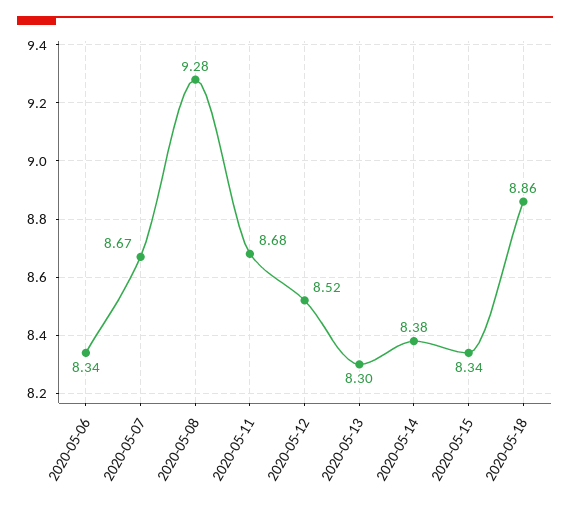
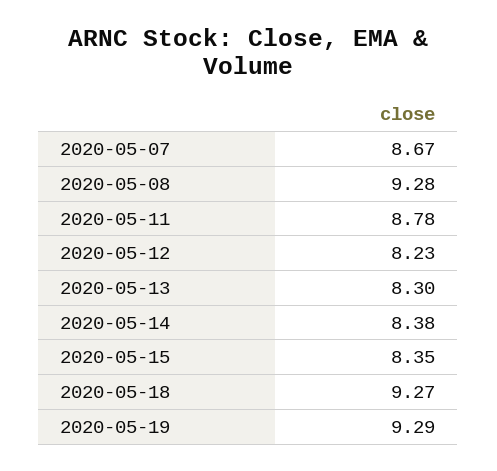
2020-05-06: 8.34 -> none
2020-05-11: 8.68 -> 8.78
2020-05-12: 8.52 -> 8.23
2020-05-15: 8.34 -> 8.35
2020-05-18: 8.86 -> 9.27
2020-05-19: none -> 9.29

